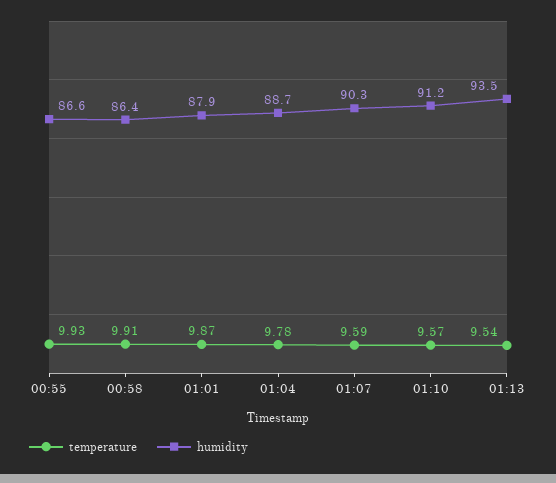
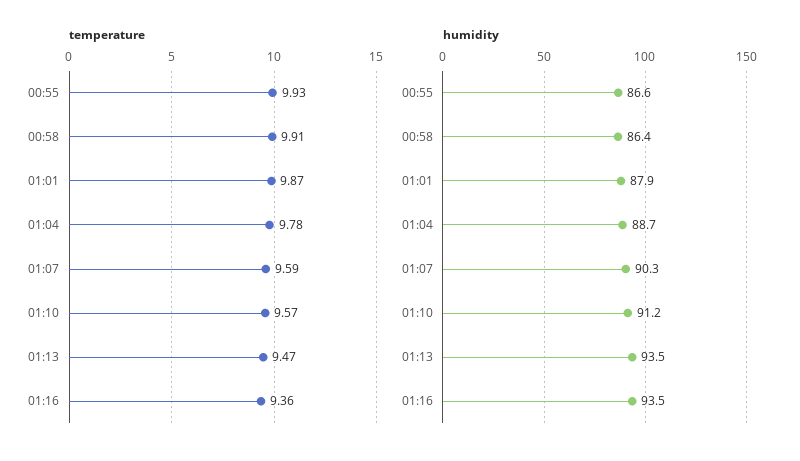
temperature, 01:13: 9.54 -> 9.47
temperature, 01:16: none -> 9.36
humidity, 01:16: none -> 93.5

